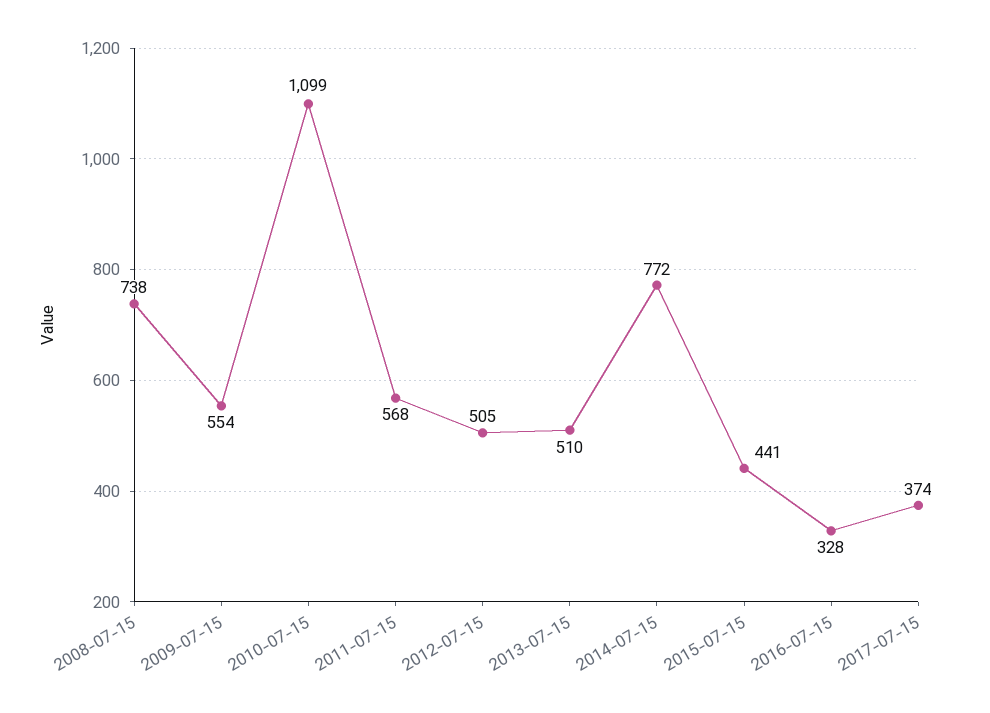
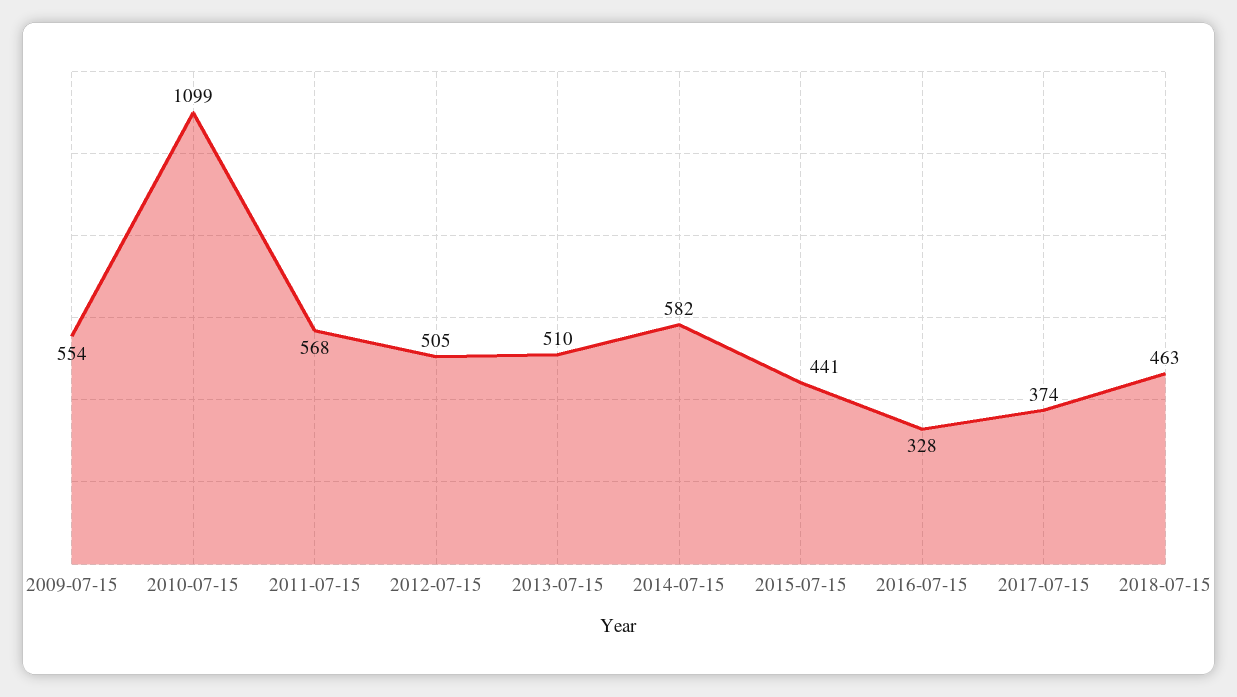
2008-07-15: 738 -> none
2014-07-15: 772 -> 582
2018-07-15: none -> 463

